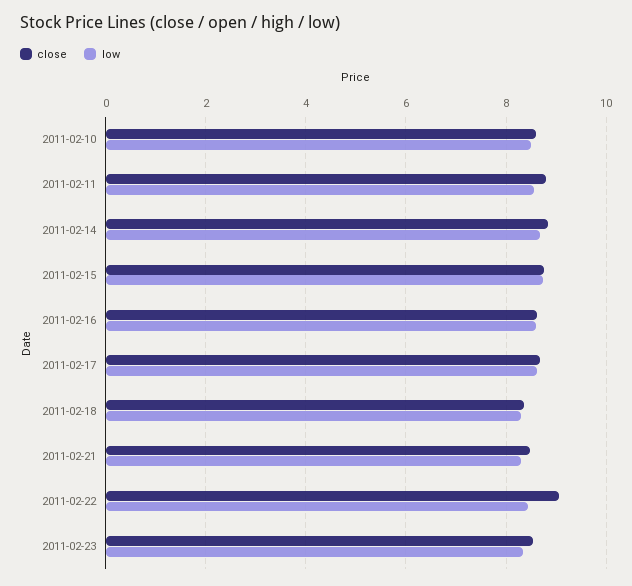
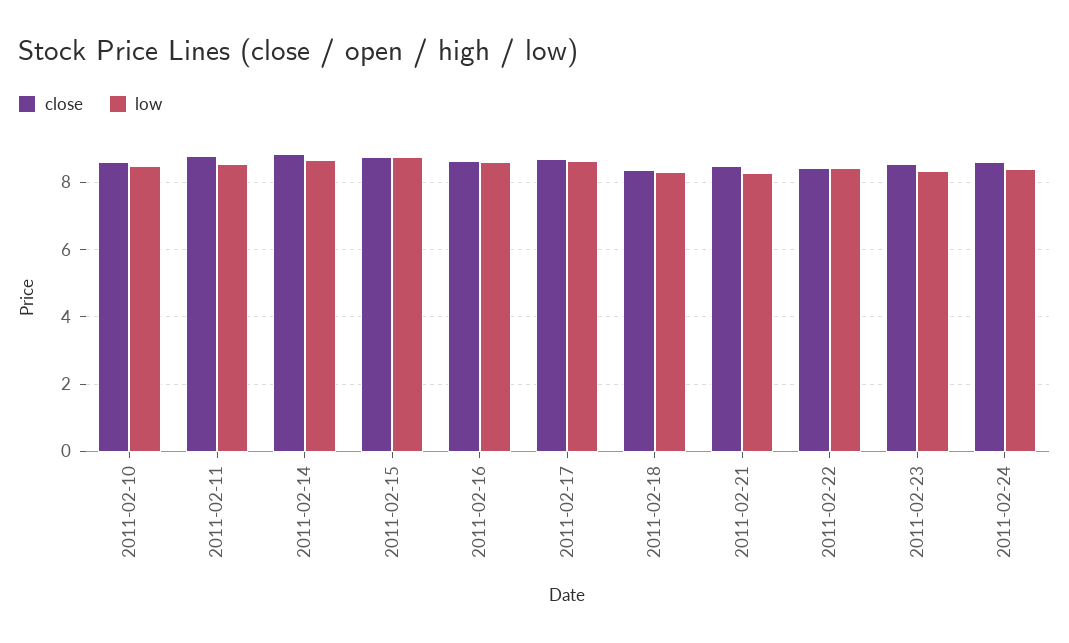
close, 2011-02-22: 9 -> 8.4
close, 2011-02-24: none -> 8.6
low, 2011-02-24: none -> 8.4

